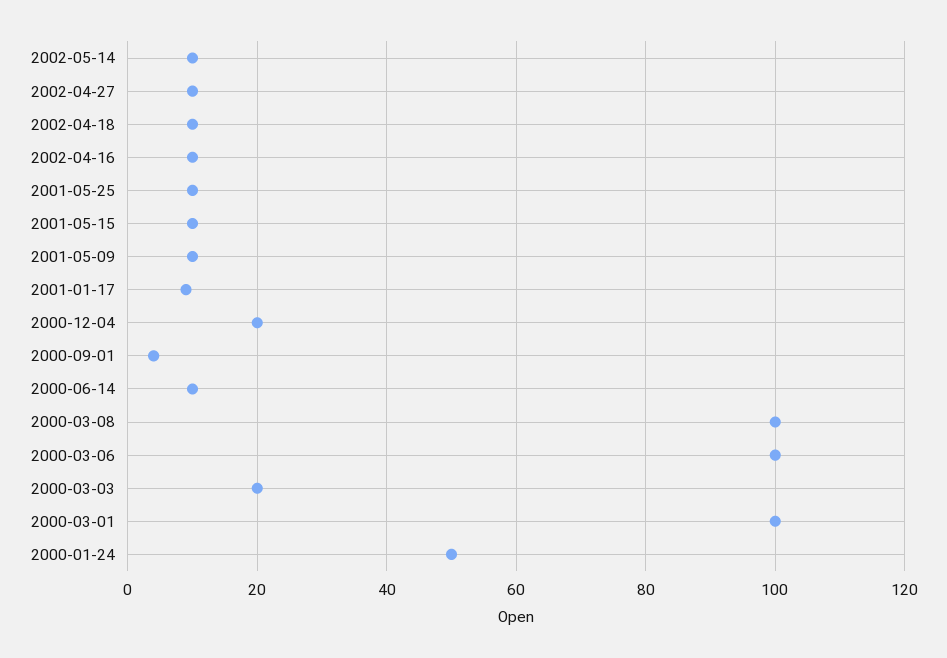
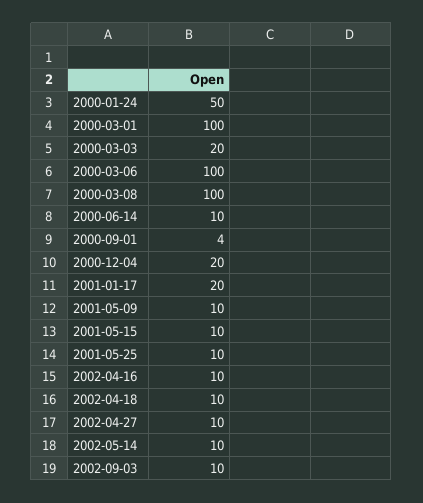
2001-01-17: 10 -> 20
2002-09-03: none -> 10

